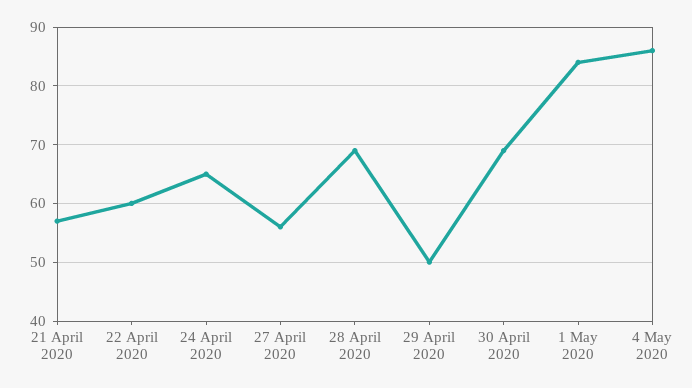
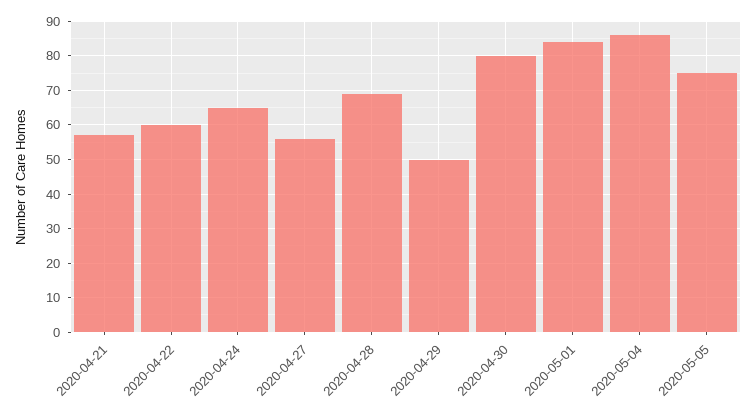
30 April 2020: 70 -> 80
2020-05-05: none -> 75

